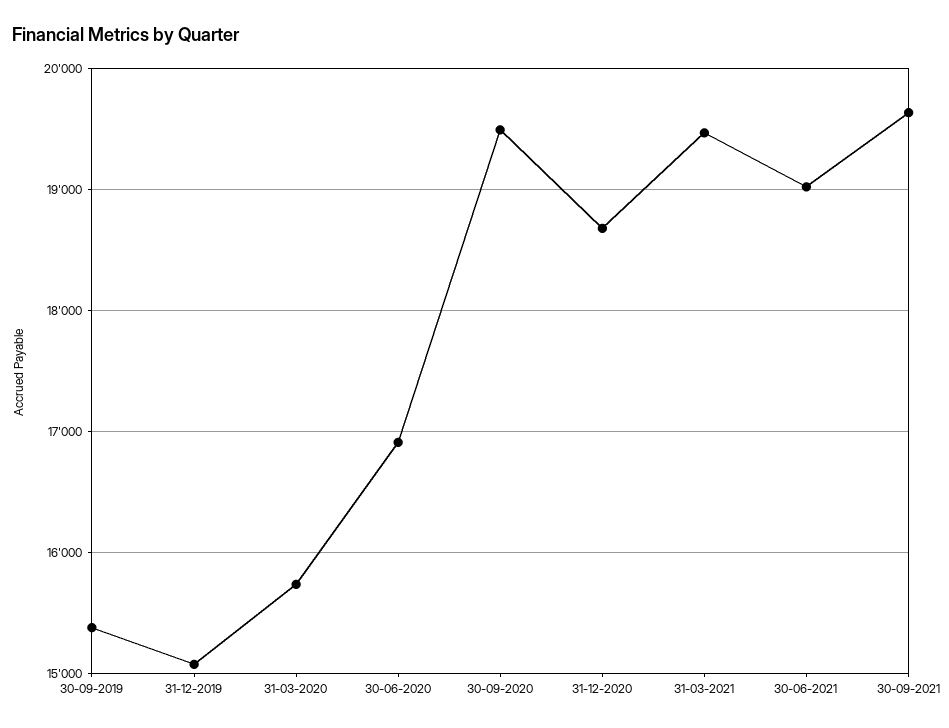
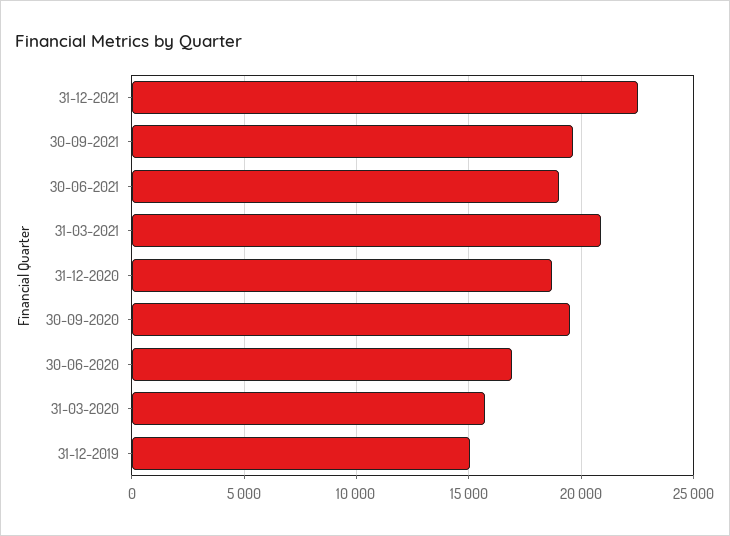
30-09-2019: 15400 -> none
31-03-2021: 19500 -> 21000
31-12-2021: none -> 22500

